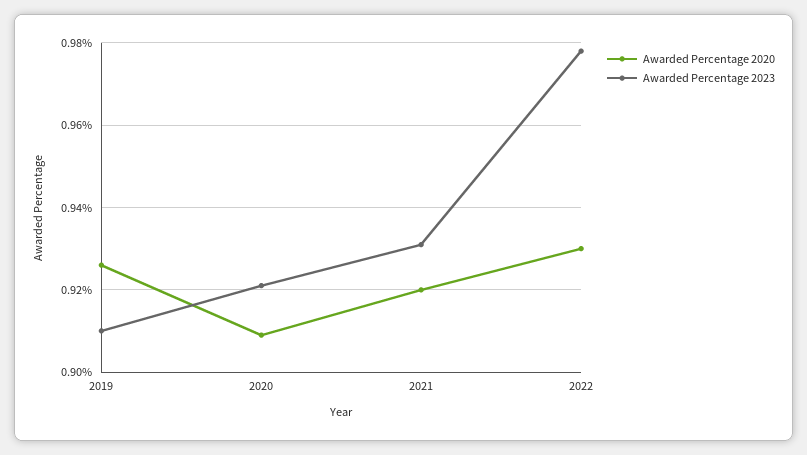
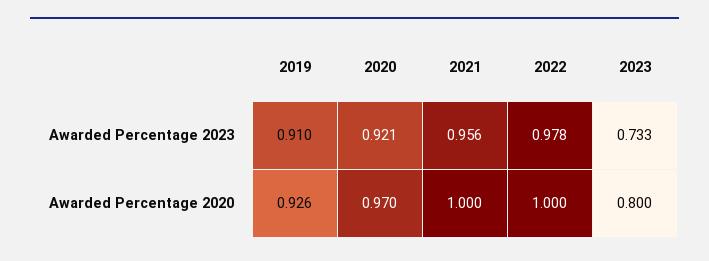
Awarded Percentage 2020, 2020: 0.91 -> 0.97
Awarded Percentage 2020, 2021: 0.92 -> 1
Awarded Percentage 2023, 2021: 0.93 -> 0.956
Awarded Percentage 2020, 2022: 0.93 -> 1
Awarded Percentage 2023, 2023: none -> 0.733
Awarded Percentage 2020, 2023: none -> 0.8

